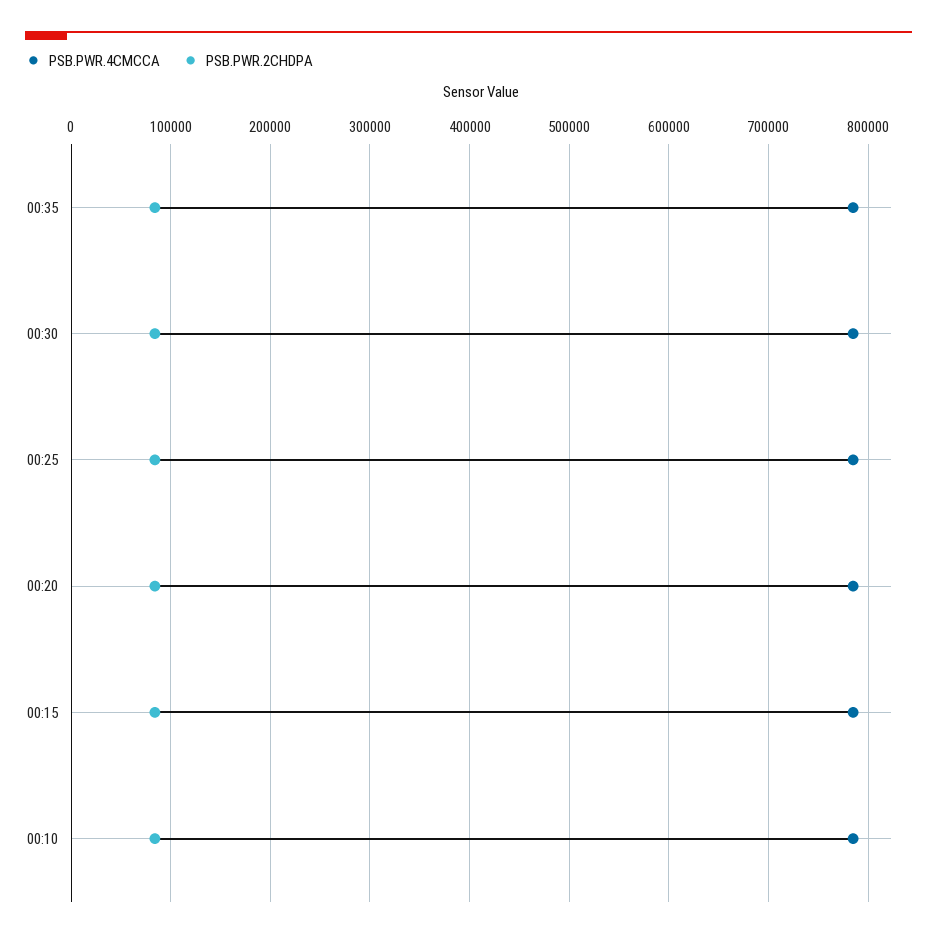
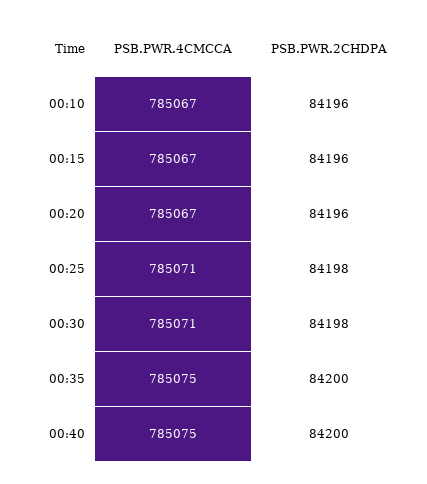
PSB.PWR.4CMCCA, 00:40: none -> 785075
PSB.PWR.2CHDPA, 00:40: none -> 84200

